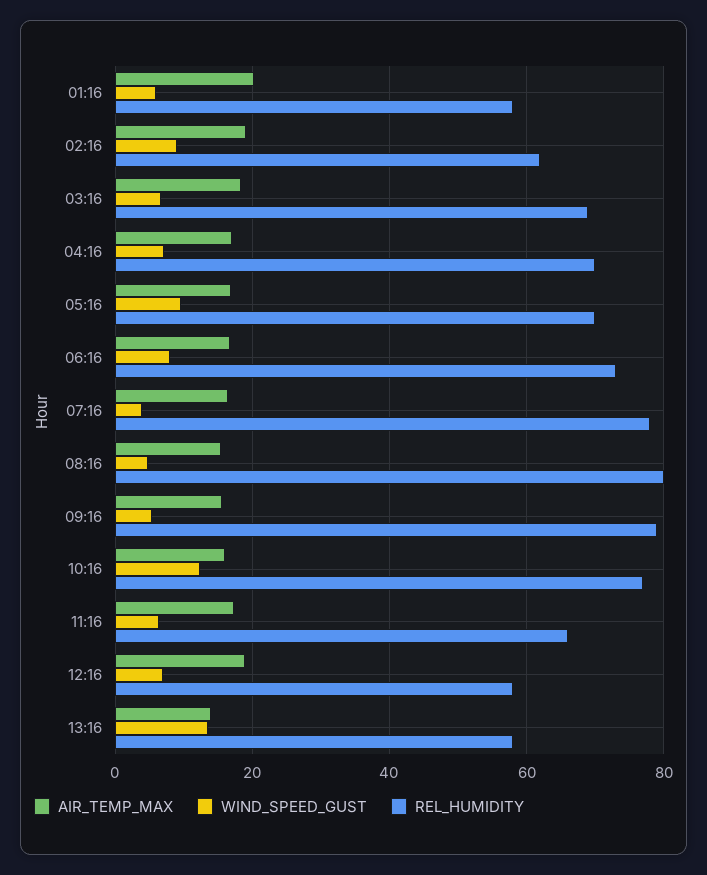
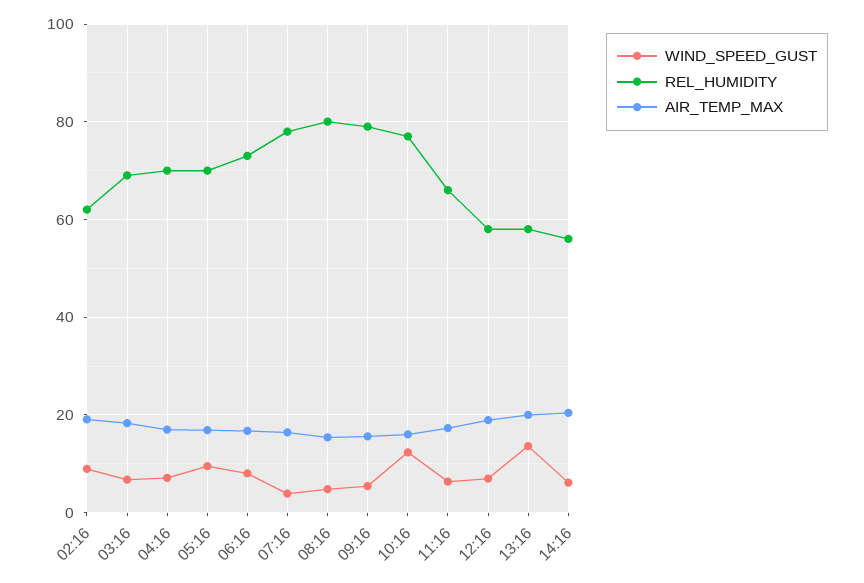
AIR_TEMP_MAX, 01:16: 20 -> none
WIND_SPEED_GUST, 01:16: 6 -> none
REL_HUMIDITY, 01:16: 58 -> none
AIR_TEMP_MAX, 13:16: 14 -> 20
WIND_SPEED_GUST, 14:16: none -> 6
REL_HUMIDITY, 14:16: none -> 56
AIR_TEMP_MAX, 14:16: none -> 20

